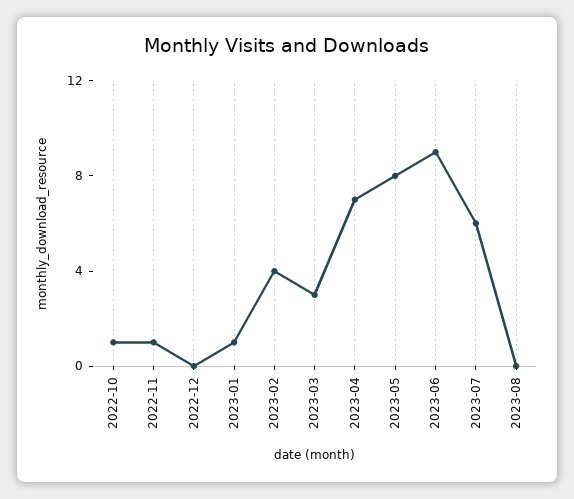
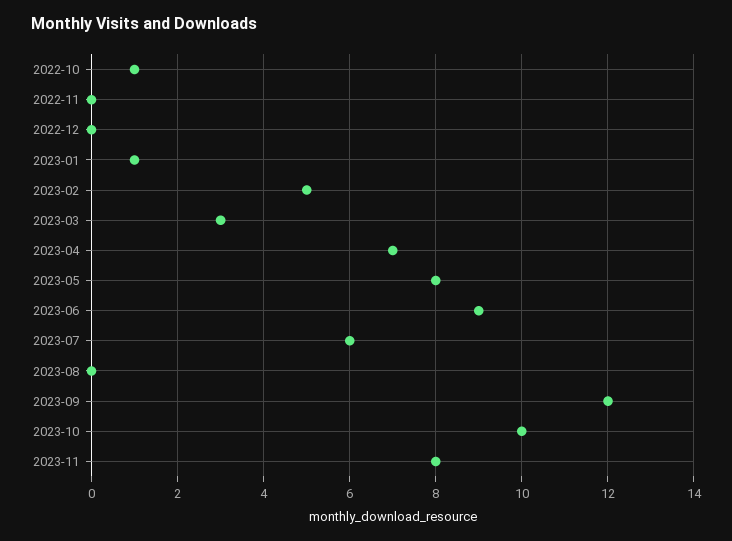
2022-11: 1 -> 0
2023-02: 4 -> 5
2023-09: none -> 12
2023-10: none -> 10
2023-11: none -> 8

